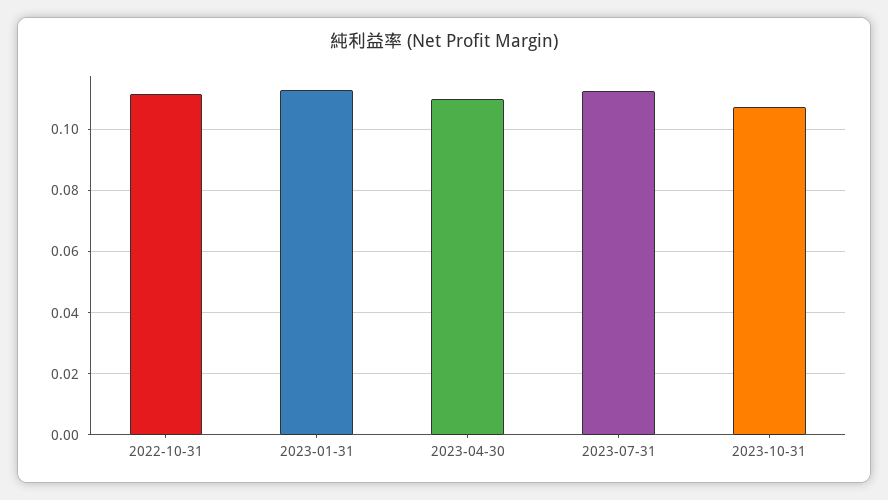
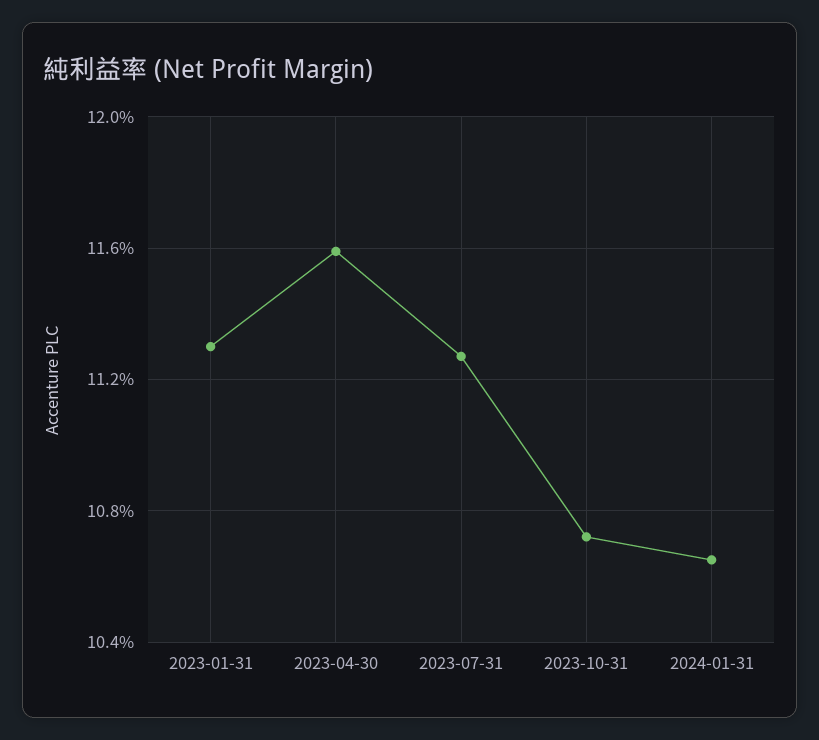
2022-10-31: 0.112 -> none
2023-04-30: 0.11 -> 0.116
2024-01-31: none -> 0.1065

